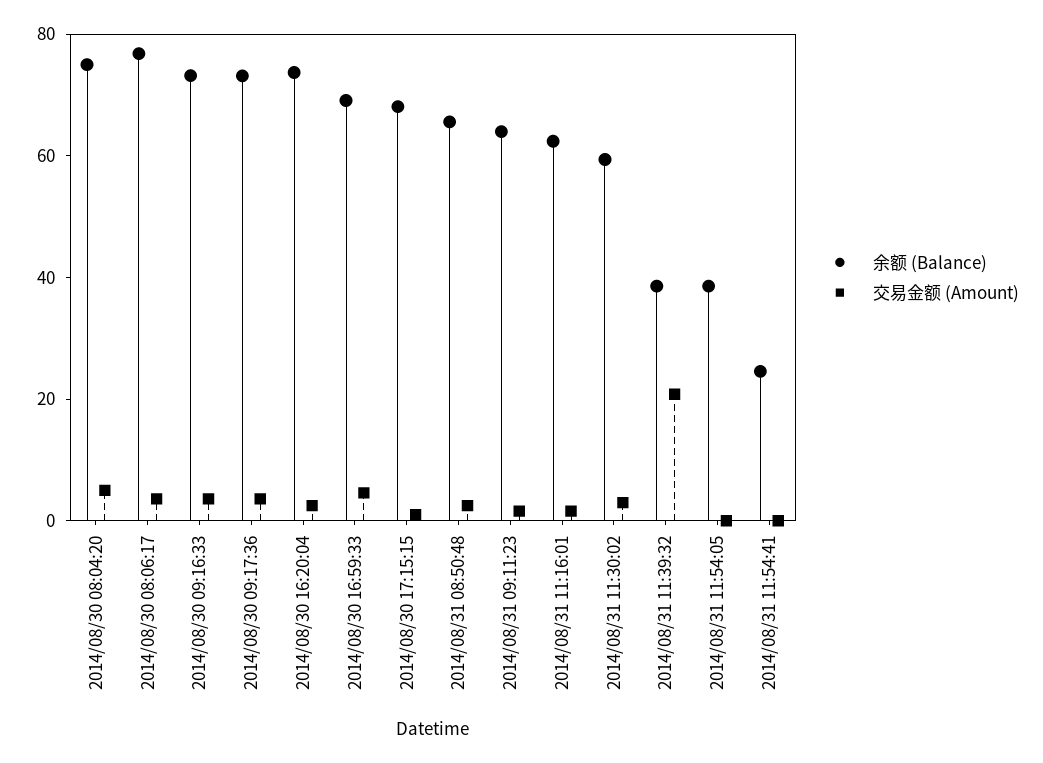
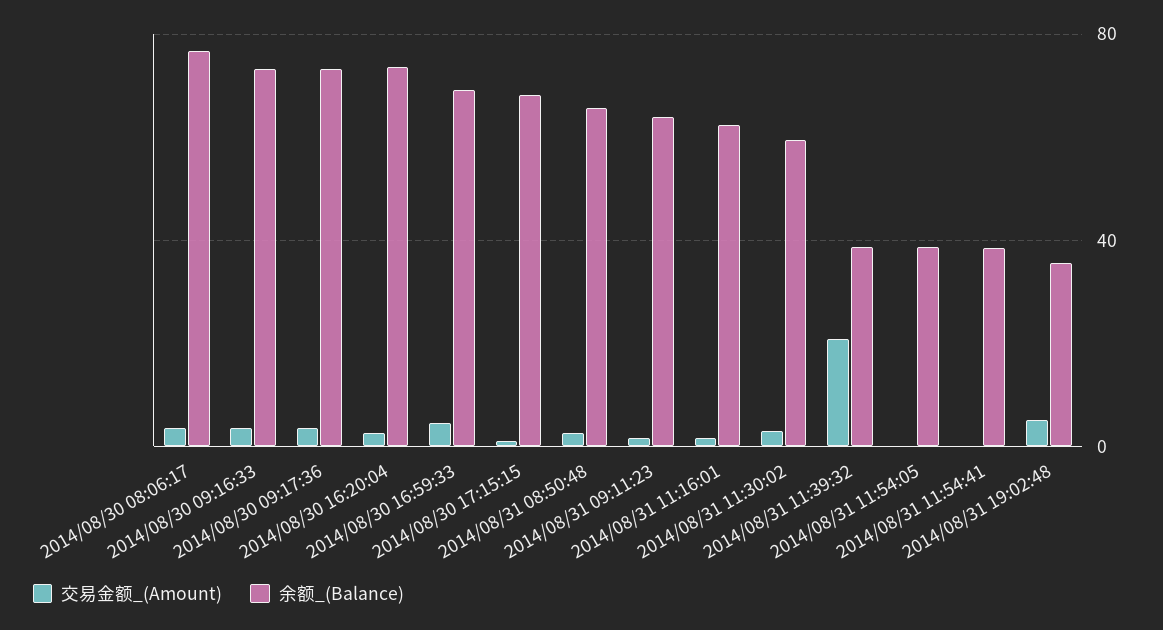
余额 (Balance), 2014/08/30 08:04:20: 75 -> none
交易金额 (Amount), 2014/08/30 08:04:20: 5 -> none
余额 (Balance), 2014/08/31 11:54:41: 25 -> 40
交易金额 (Amount), 2014/08/31 19:02:48: none -> 5
余额 (Balance), 2014/08/31 19:02:48: none -> 35

